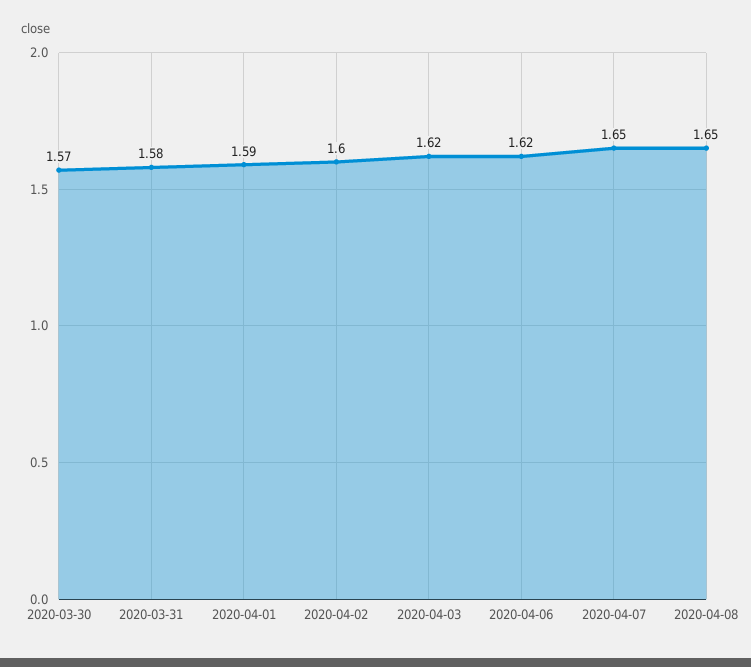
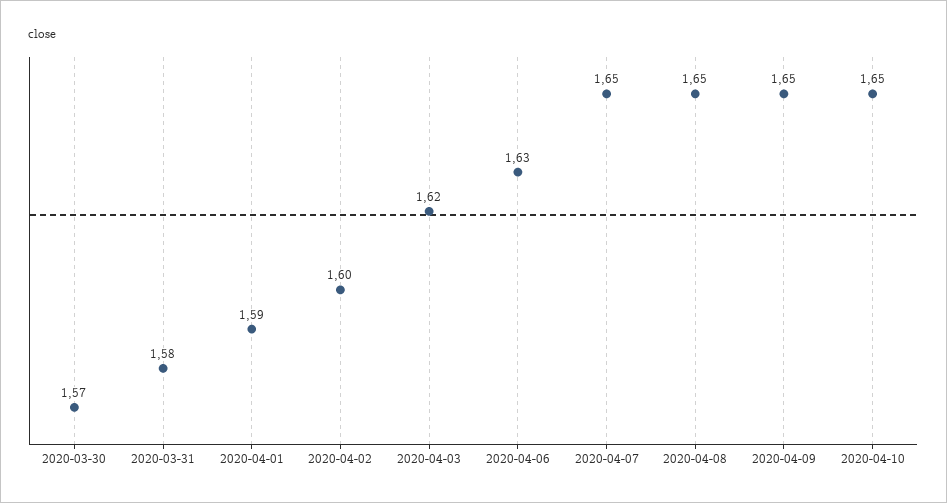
2020-04-06: 1.62 -> 1.63
2020-04-09: none -> 1.65
2020-04-10: none -> 1.65

